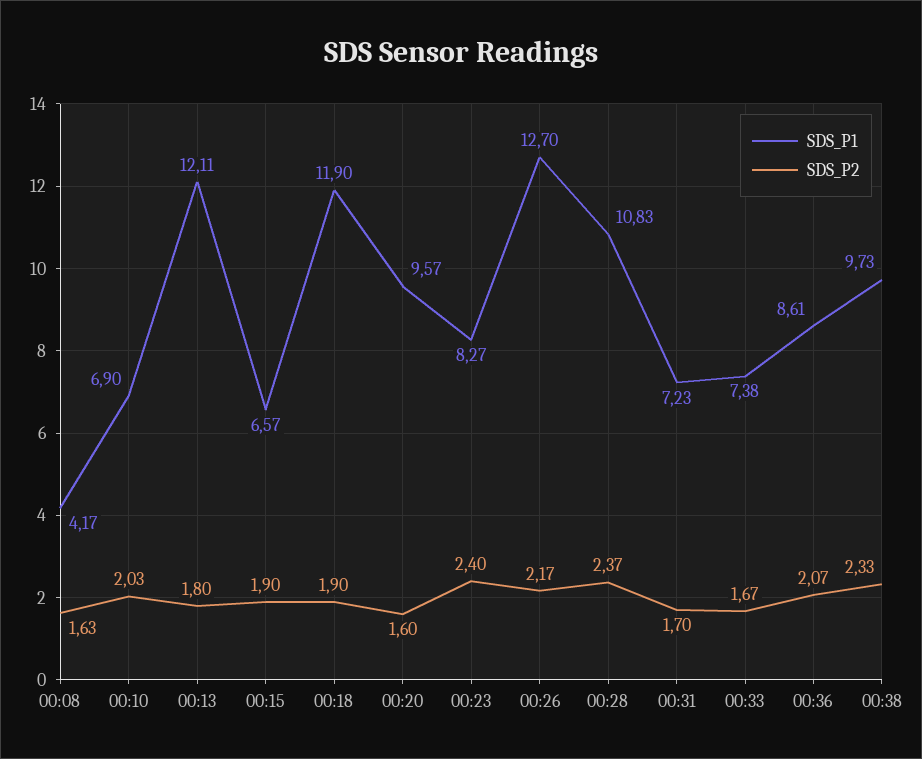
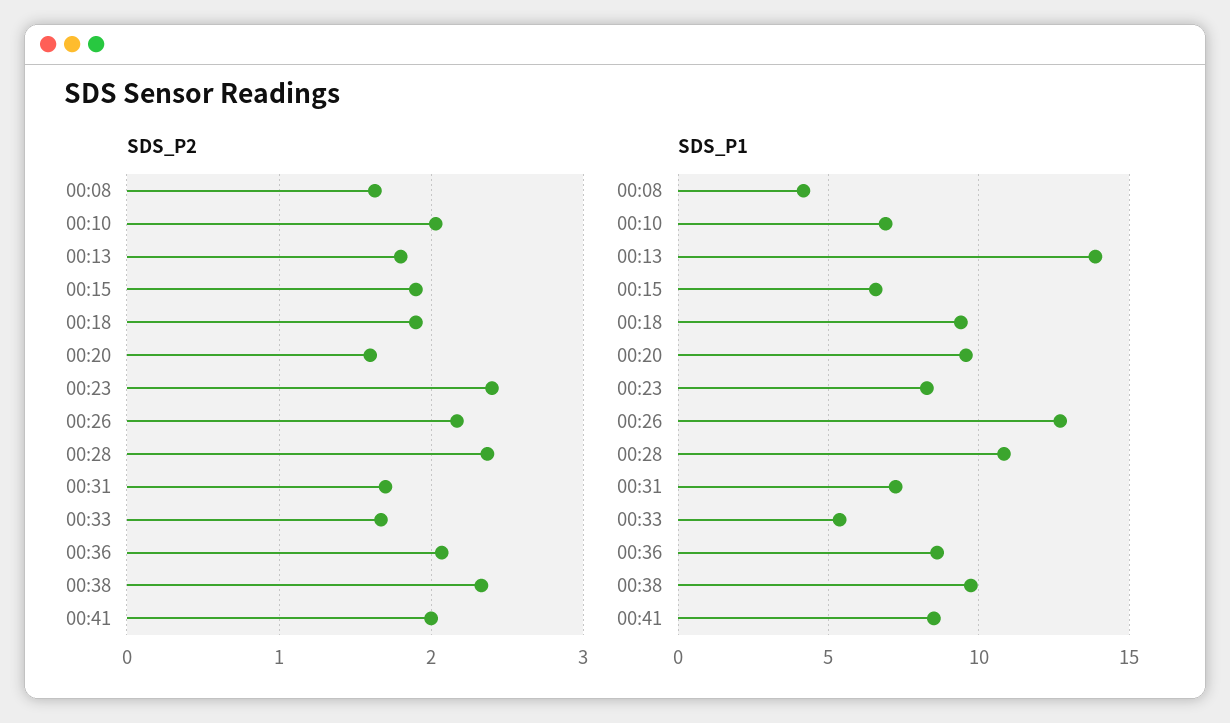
SDS_P1, 00:13: 12.11 -> 14
SDS_P1, 00:18: 11.9 -> 9.5
SDS_P1, 00:33: 7.38 -> 5.5
SDS_P2, 00:41: none -> 2
SDS_P1, 00:41: none -> 8.5

